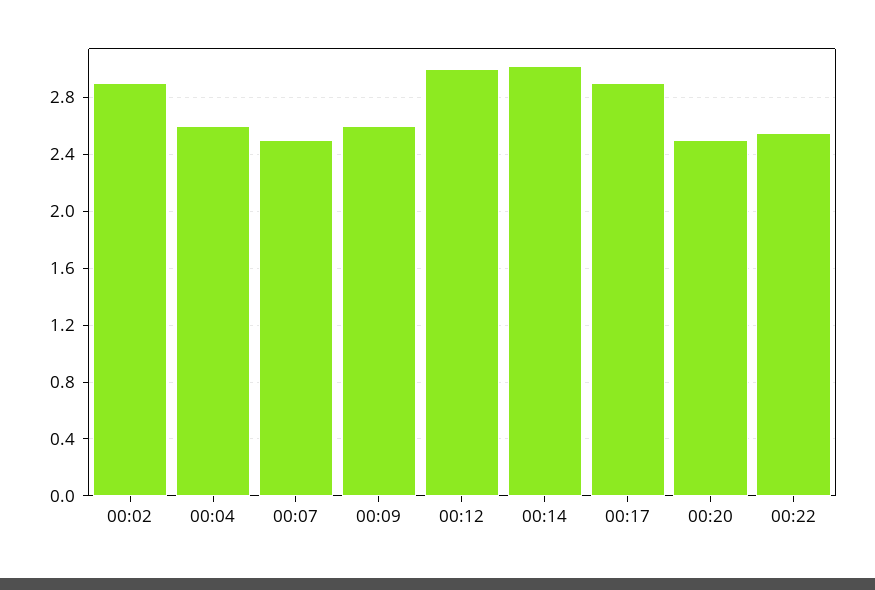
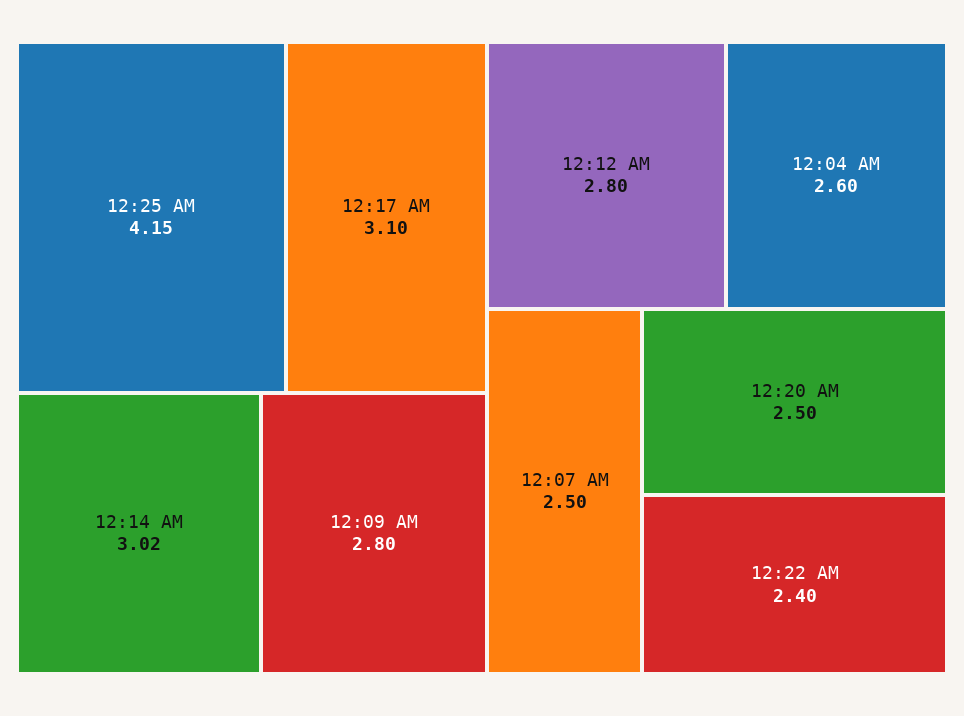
00:02: 2.9 -> none
00:09: 2.6 -> 2.8
00:12: 3 -> 2.8
00:17: 2.9 -> 3.1
00:22: 2.55 -> 2.4
12:25 AM: none -> 4.15

